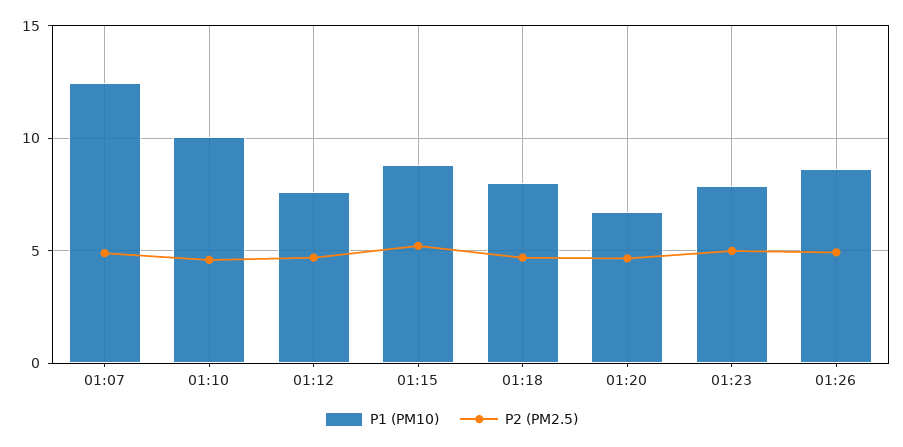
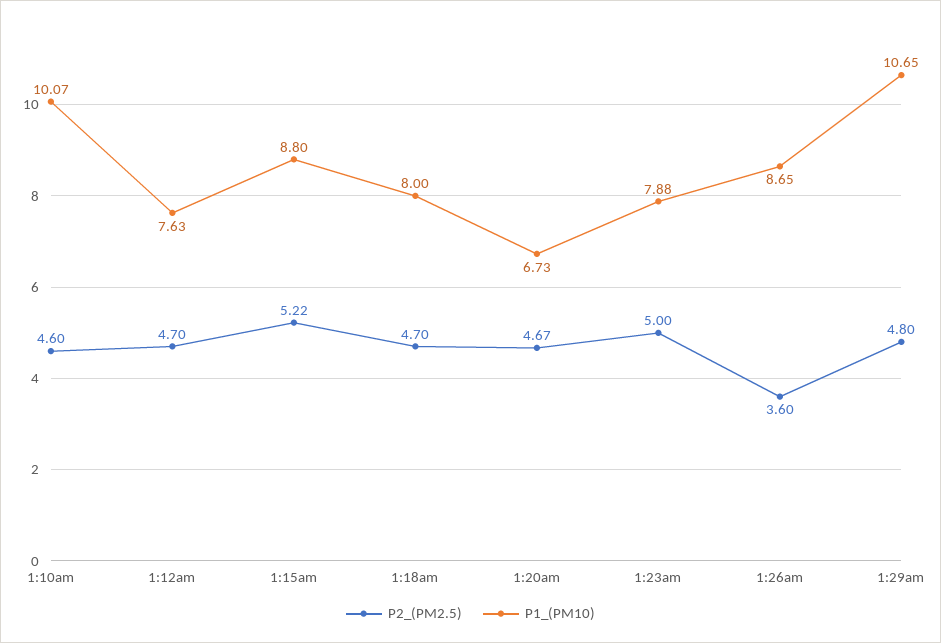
P1 (PM10), 01:07: 12.5 -> none
P2 (PM2.5), 01:07: 5 -> none
P2 (PM2.5), 01:26: 5 -> 3.6
P2 (PM2.5), 1:29am: none -> 4.8
P1 (PM10), 1:29am: none -> 10.65

